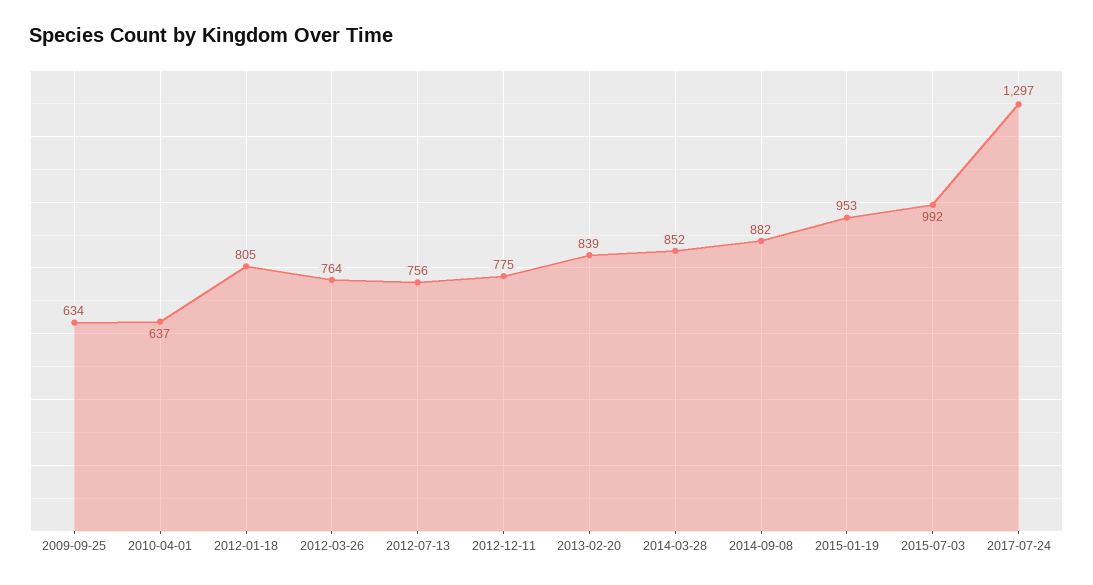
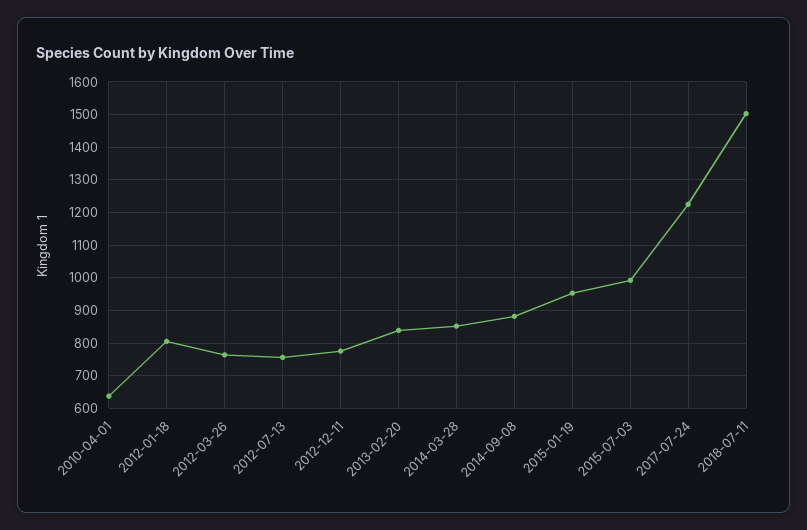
2009-09-25: 634 -> none
2017-07-24: 1297 -> 1220
2018-07-11: none -> 1500

